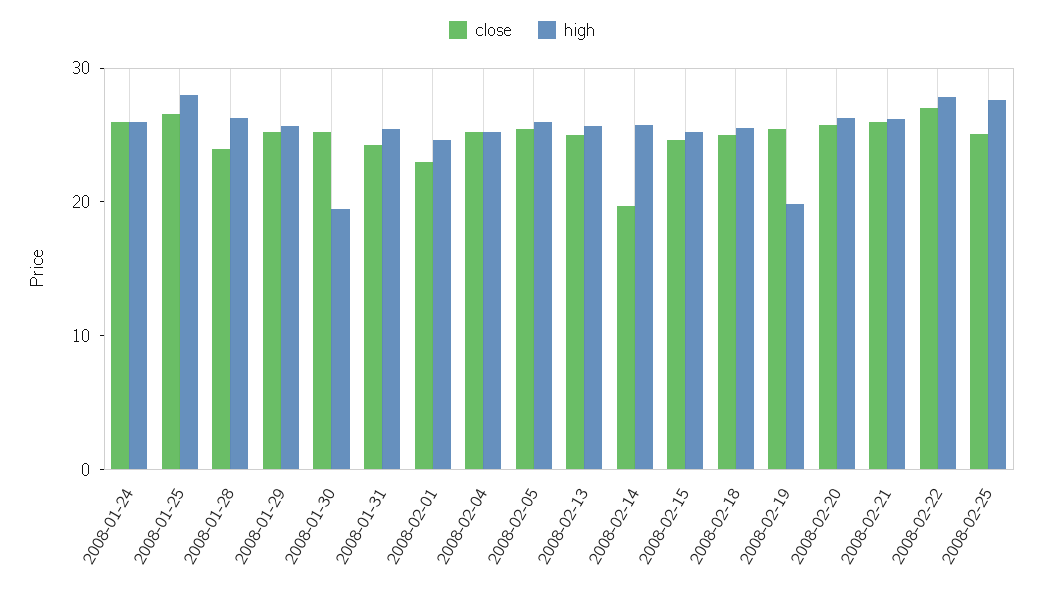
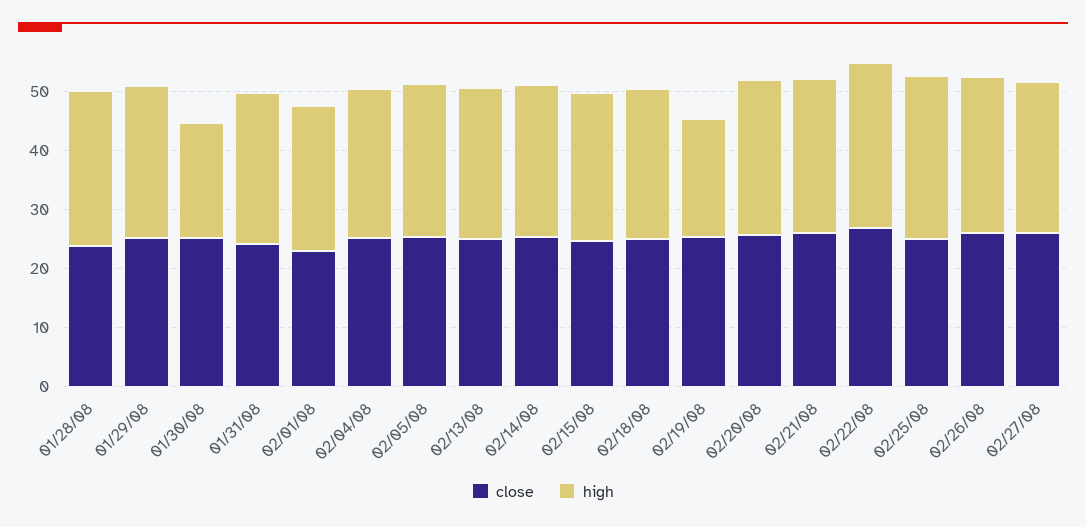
close, 2008-01-24: 26 -> none
high, 2008-01-24: 26 -> none
close, 2008-01-25: 26 -> none
high, 2008-01-25: 28 -> none
close, 2008-02-14: 20 -> 26
close, 02/26/08: none -> 26
high, 02/26/08: none -> 26
close, 02/27/08: none -> 26
high, 02/27/08: none -> 26

